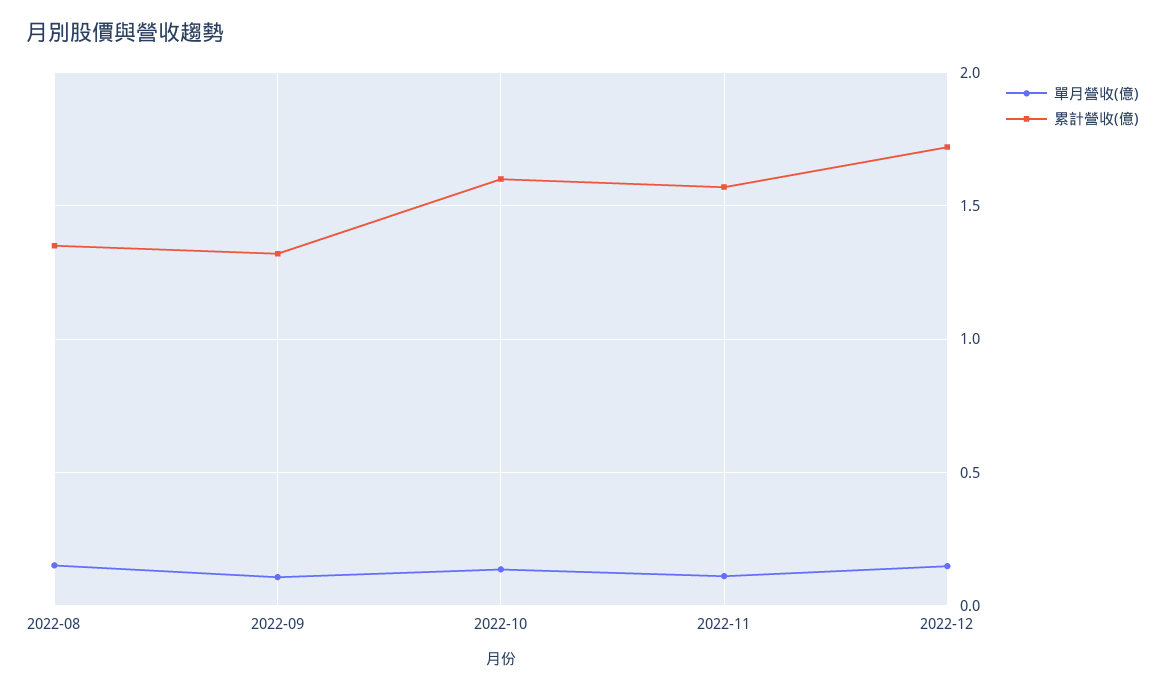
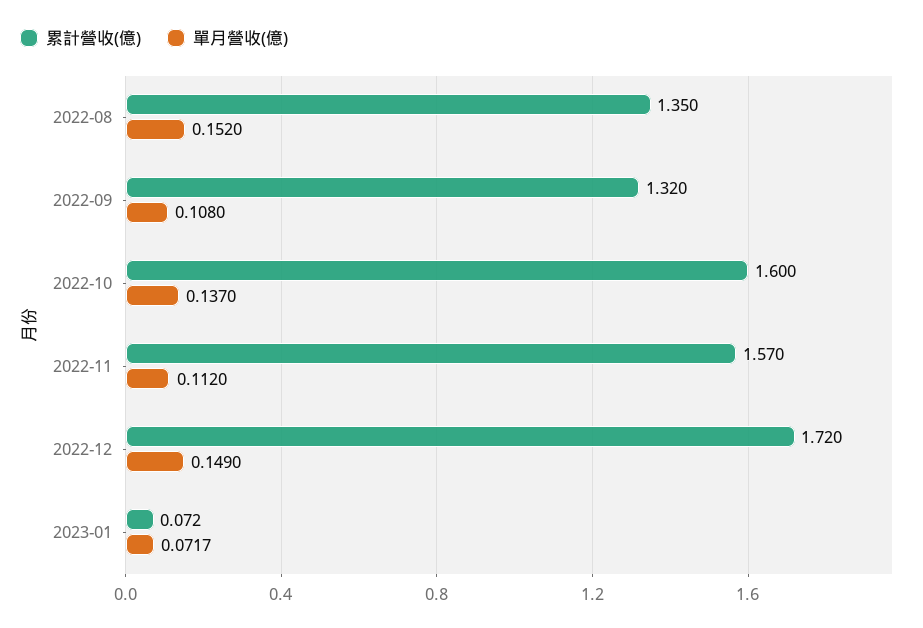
累計營收(億), 2023-01: none -> 0.072
單月營收(億), 2023-01: none -> 0.0717

